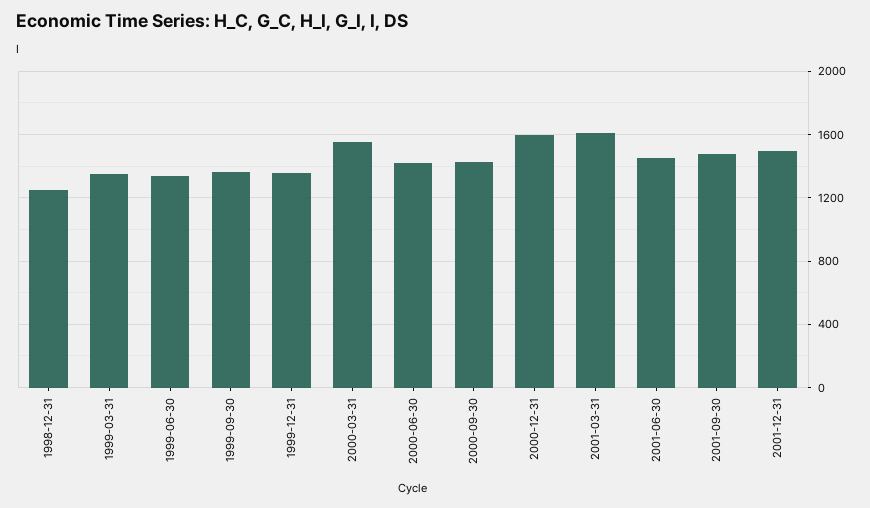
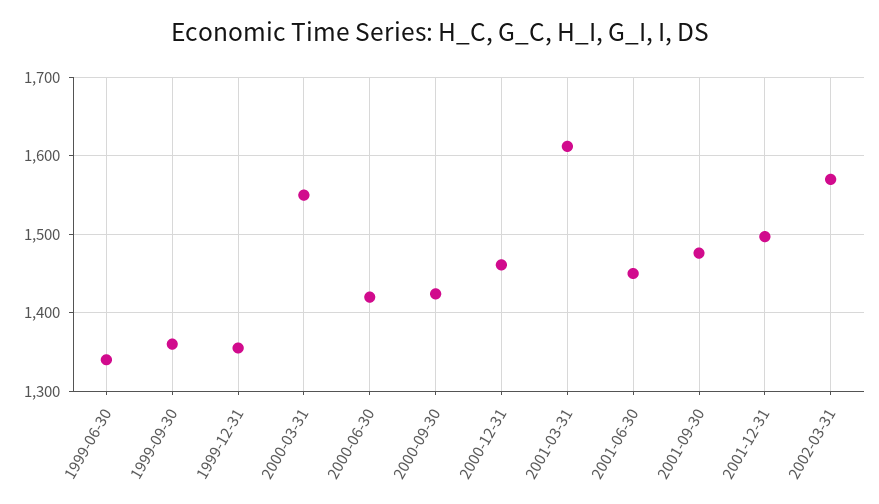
1998-12-31: 1250 -> none
1999-03-31: 1350 -> none
2000-12-31: 1600 -> 1460
2002-03-31: none -> 1570

